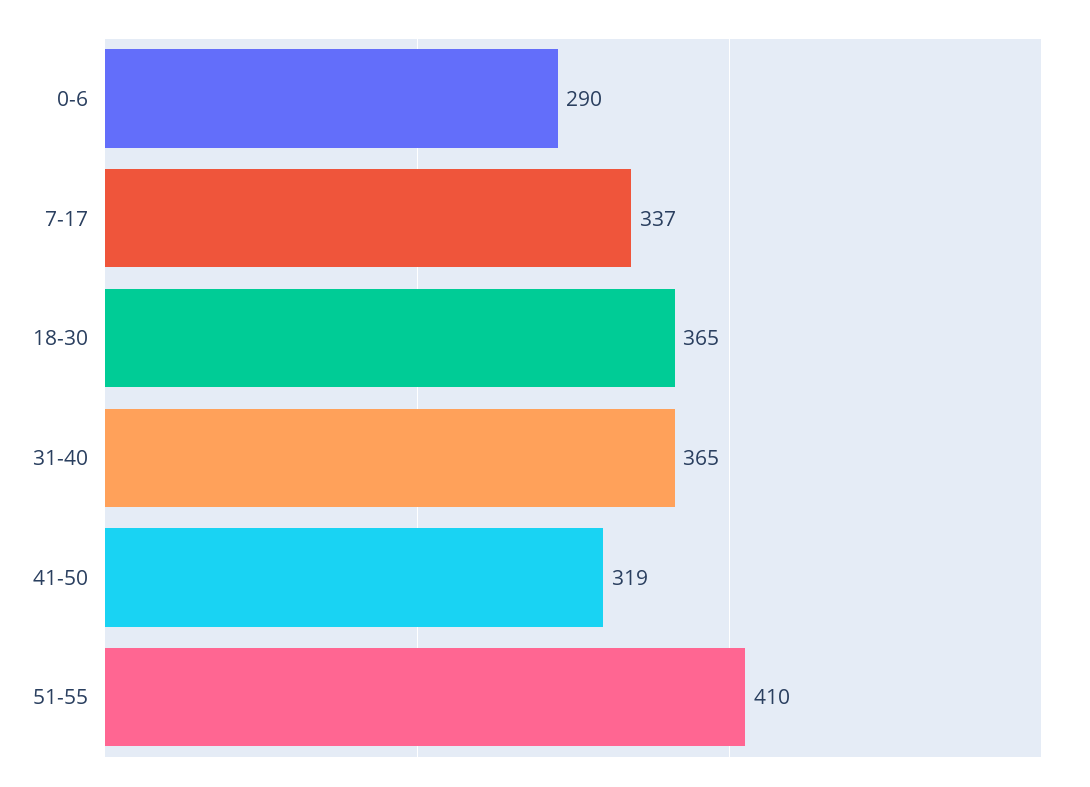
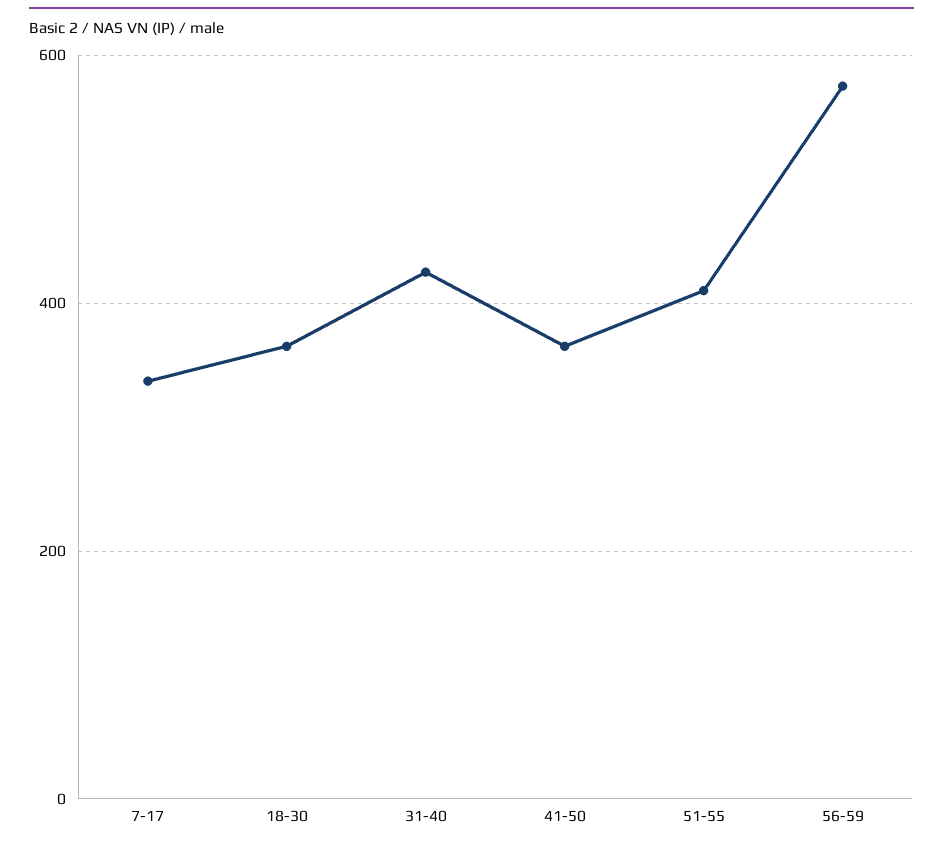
0-6: 290 -> none
31-40: 365 -> 420
41-50: 319 -> 360
56-59: none -> 580

